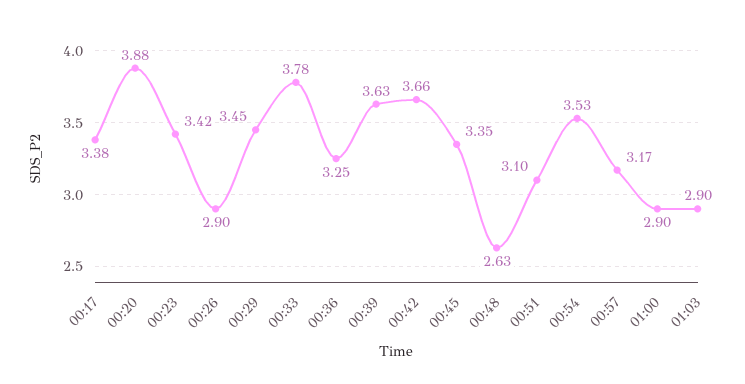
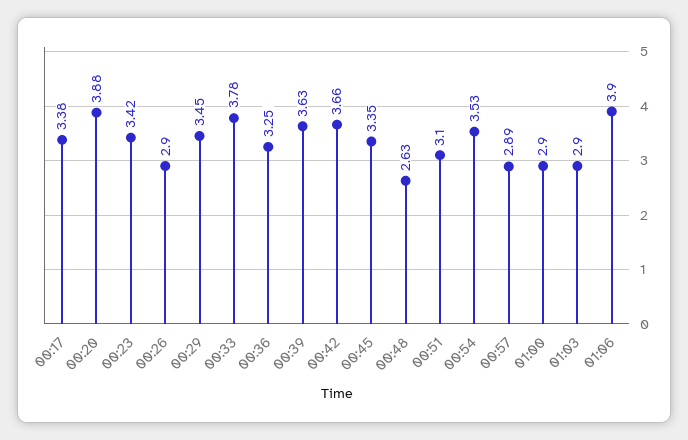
00:57: 3.17 -> 2.89
01:06: none -> 3.9

